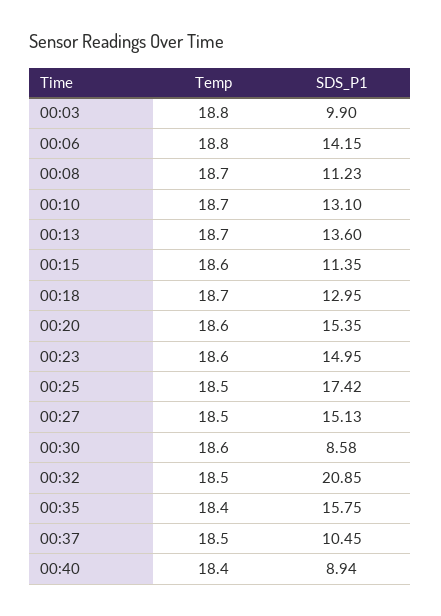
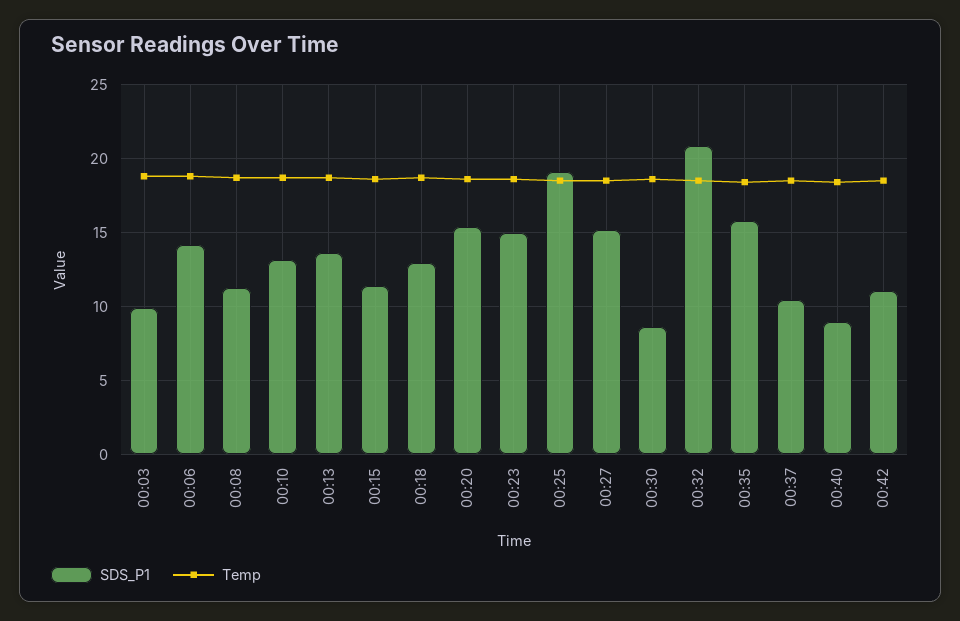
SDS_P1, 00:25: 17.42 -> 19
SDS_P1, 00:42: none -> 11
Temp, 00:42: none -> 18.5

